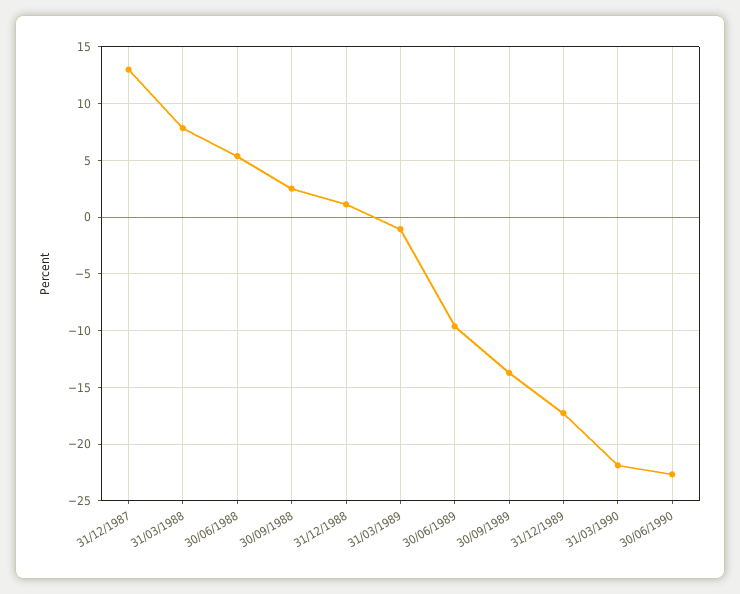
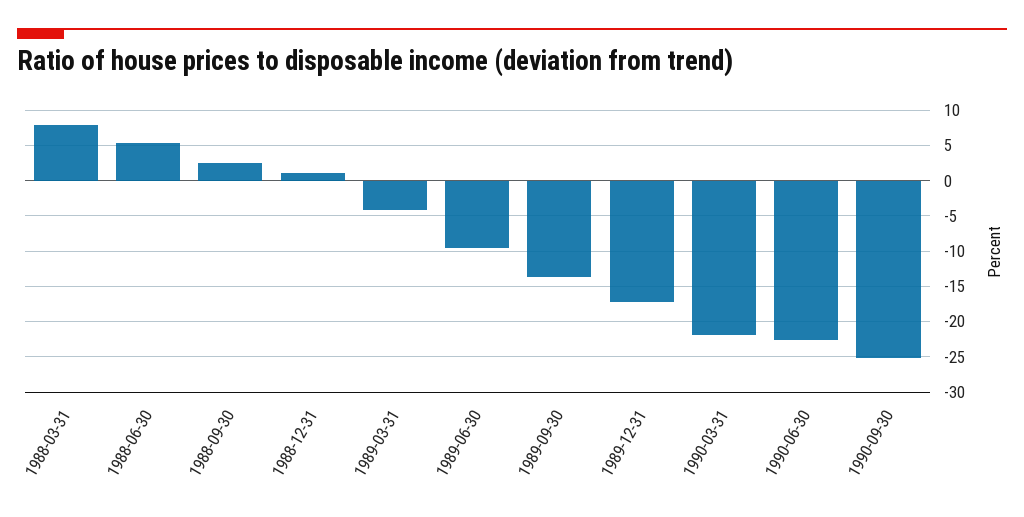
31/12/1987: 13 -> none
31/03/1989: -1 -> -4
1990-09-30: none -> -25

